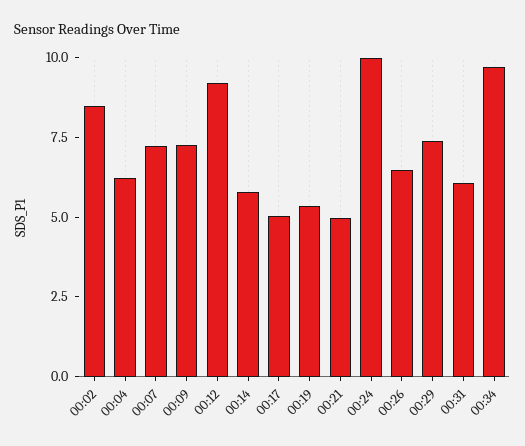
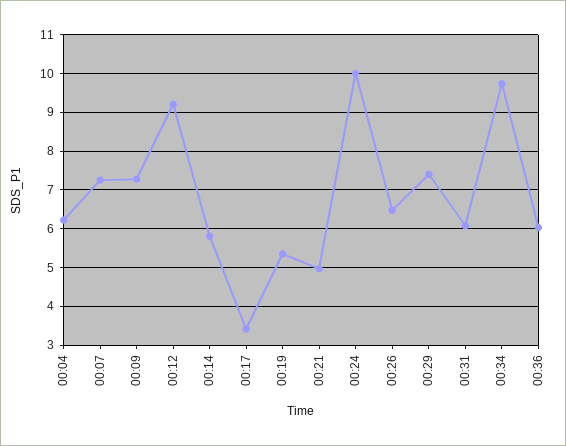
00:02: 8.5 -> none
00:17: 5 -> 3.4
00:36: none -> 6

